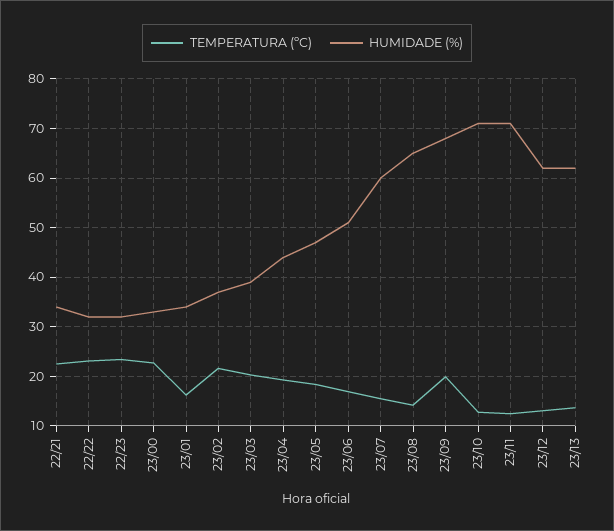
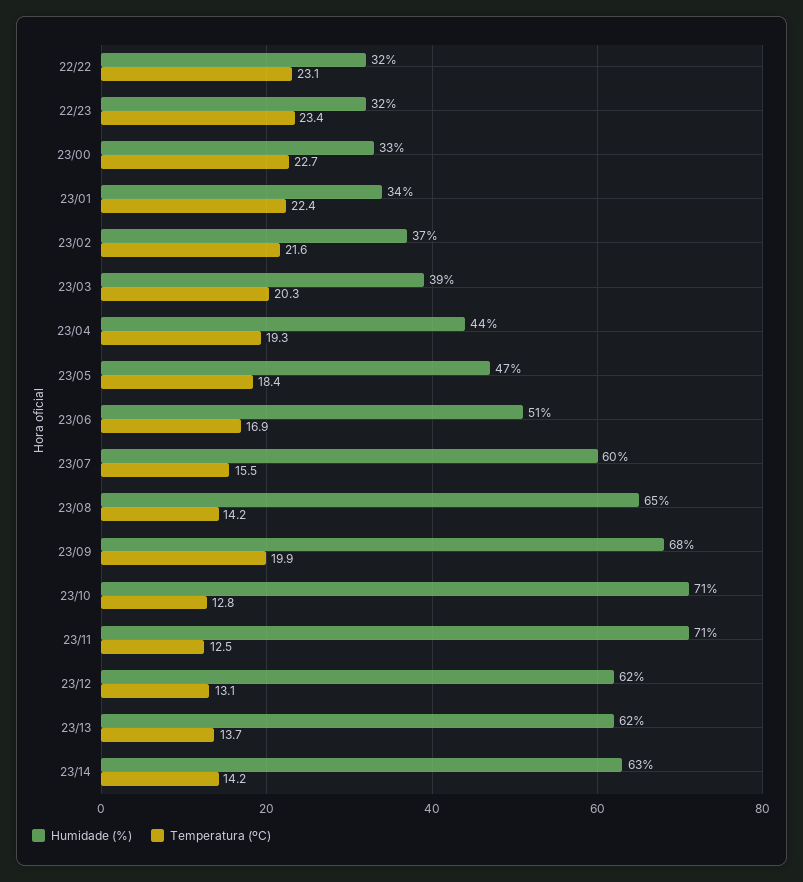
TEMPERATURA (ºC), 22/21: 22 -> none
HUMIDADE (%), 22/21: 34 -> none
TEMPERATURA (ºC), 23/01: 16 -> 22.4
HUMIDADE (%), 23/14: none -> 63
TEMPERATURA (ºC), 23/14: none -> 14.2

